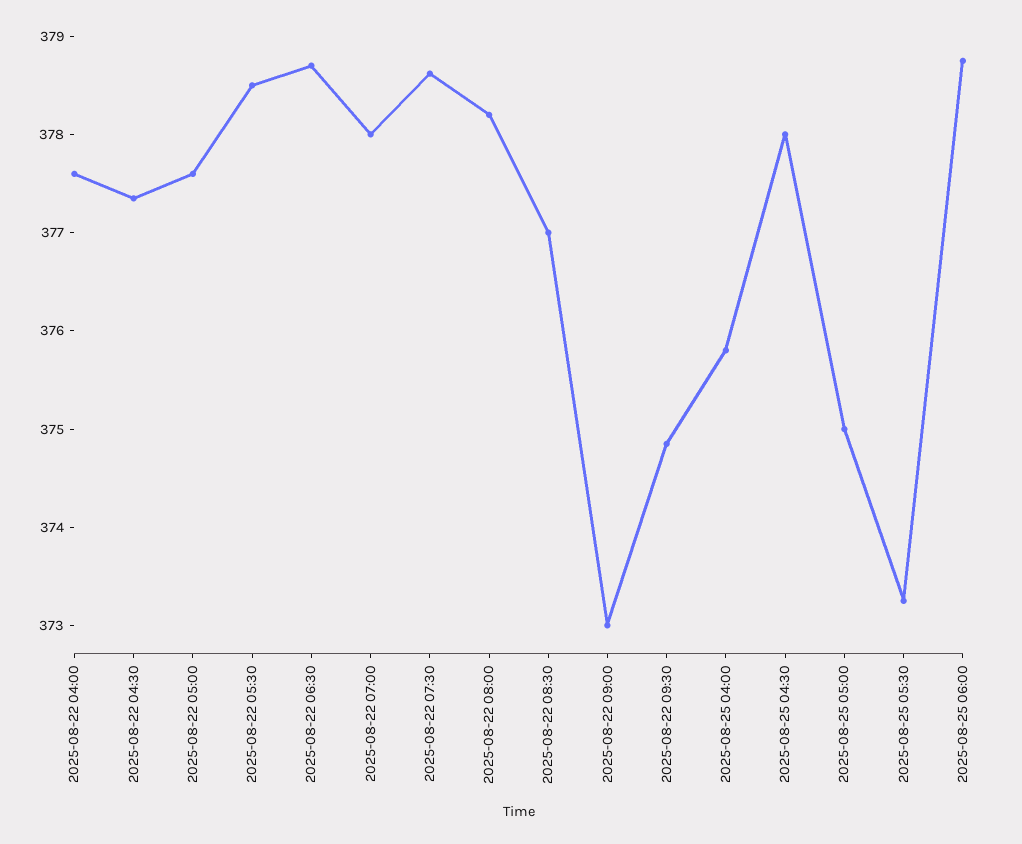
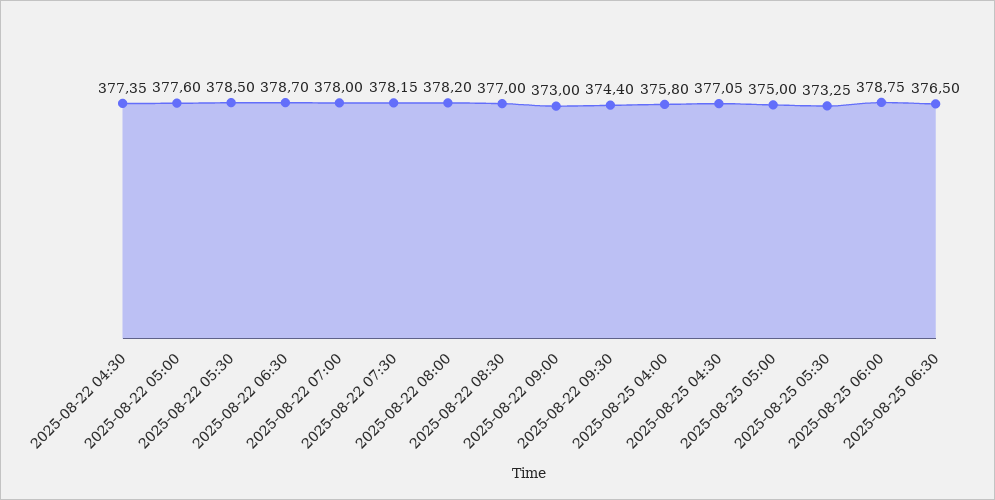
2025-08-22 04:00: 377.6 -> none
2025-08-22 07:30: 378.6 -> 378.15
2025-08-22 09:30: 374.8 -> 374.4
2025-08-25 04:30: 378 -> 377.05
2025-08-25 06:30: none -> 376.5

